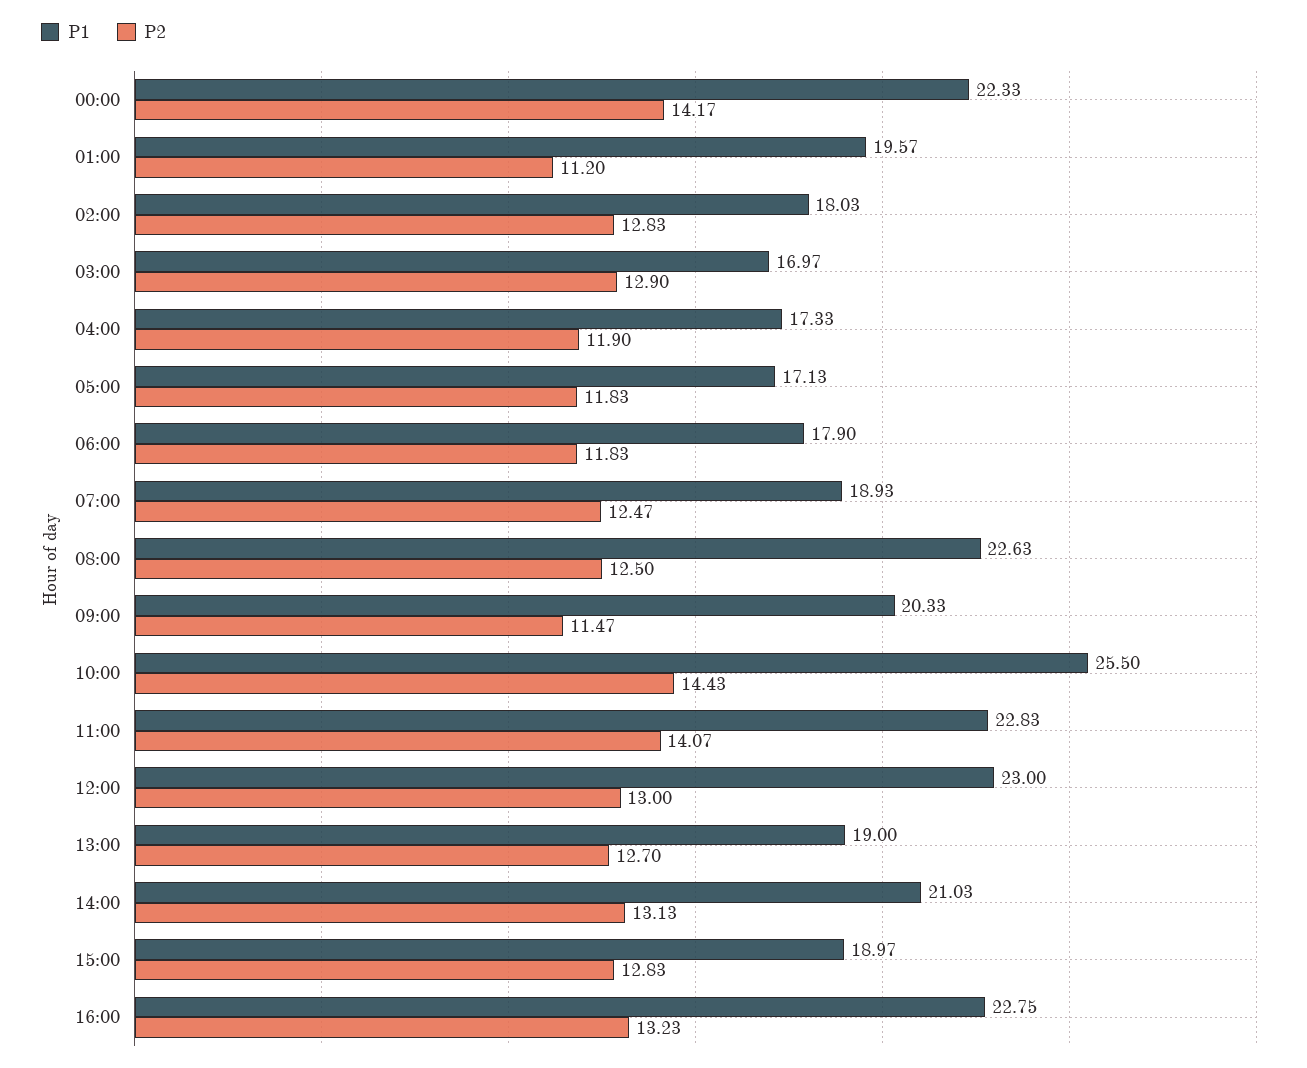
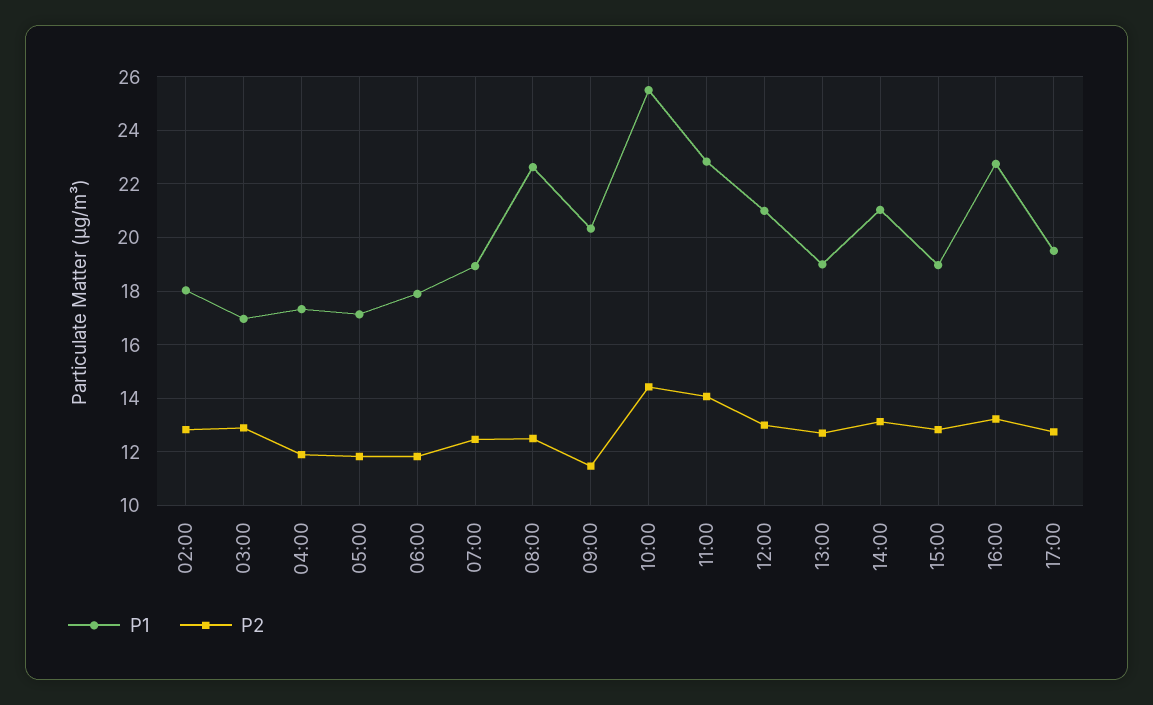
P1, 00:00: 22.33 -> none
P2, 00:00: 14.17 -> none
P1, 01:00: 19.57 -> none
P2, 01:00: 11.2 -> none
P1, 12:00: 23 -> 21
P1, 17:00: none -> 19.5
P2, 17:00: none -> 12.75

